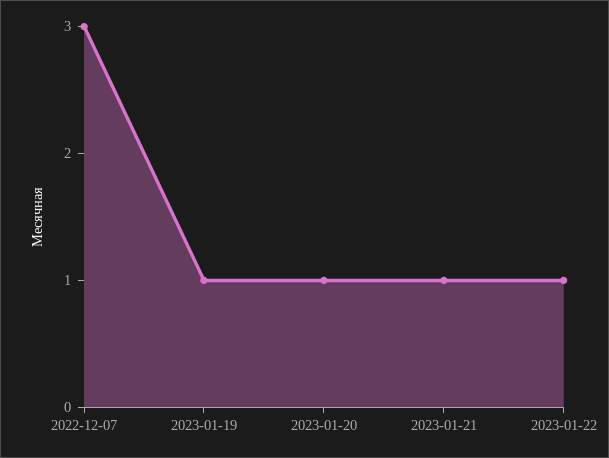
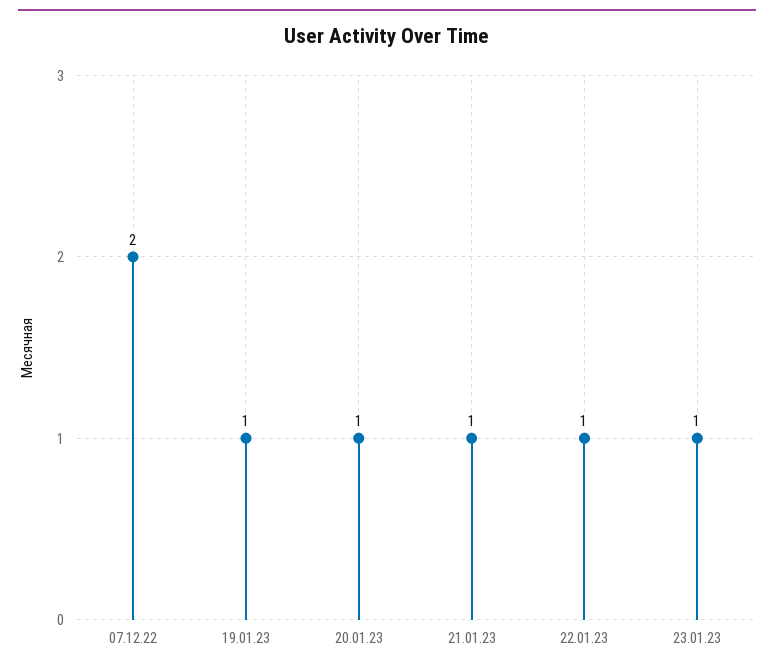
2022-12-07: 3 -> 2
23.01.23: none -> 1

